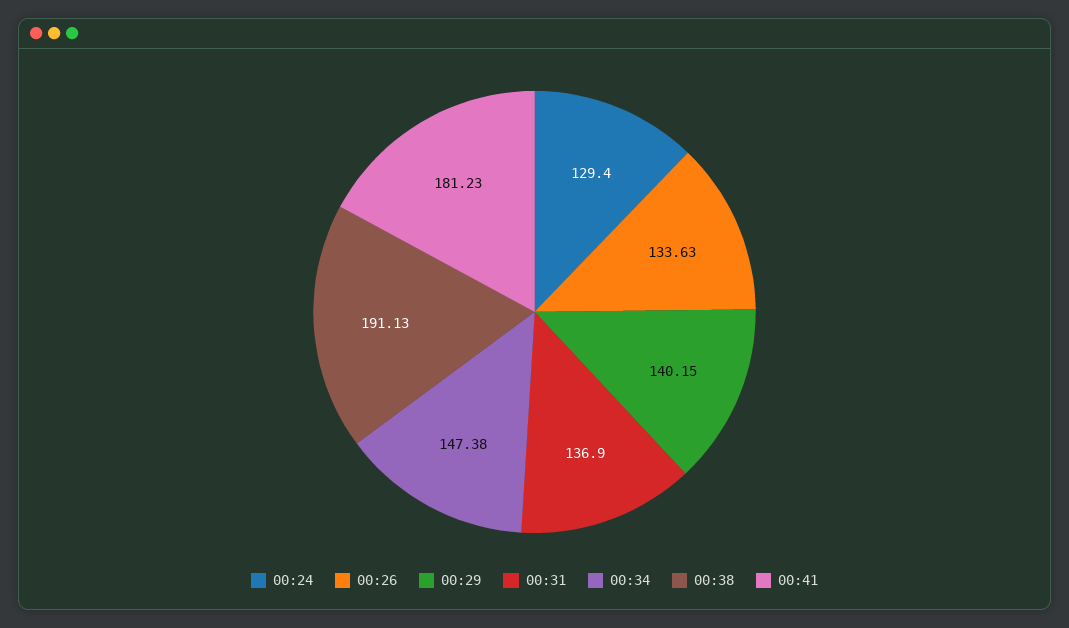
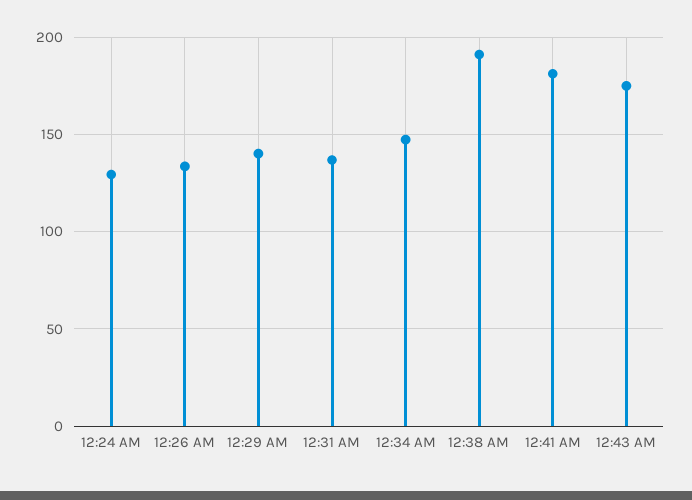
12:43 AM: none -> 175

